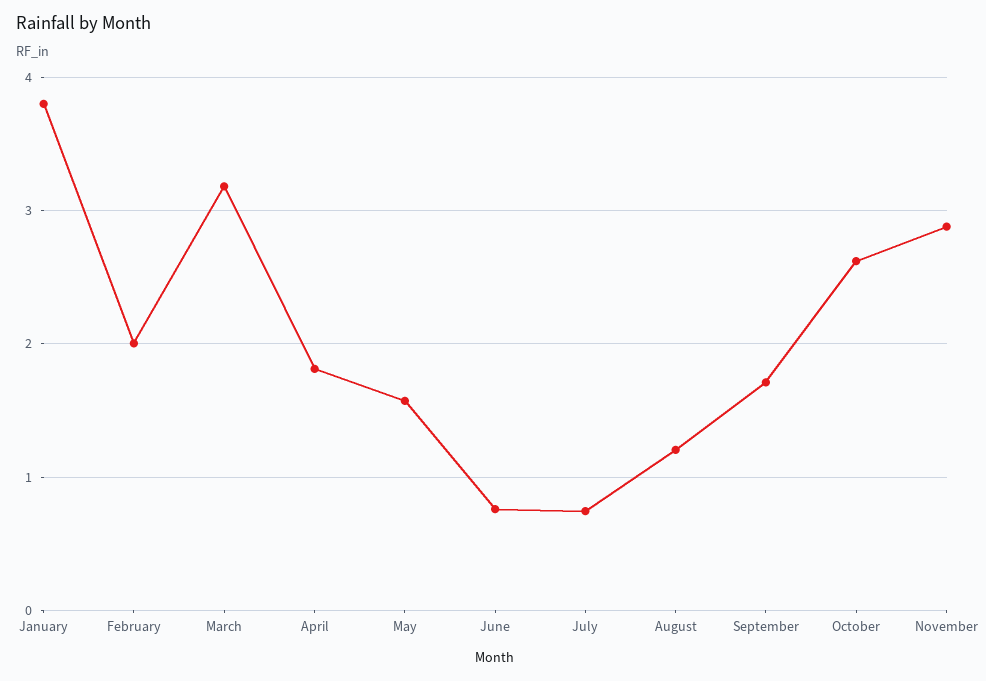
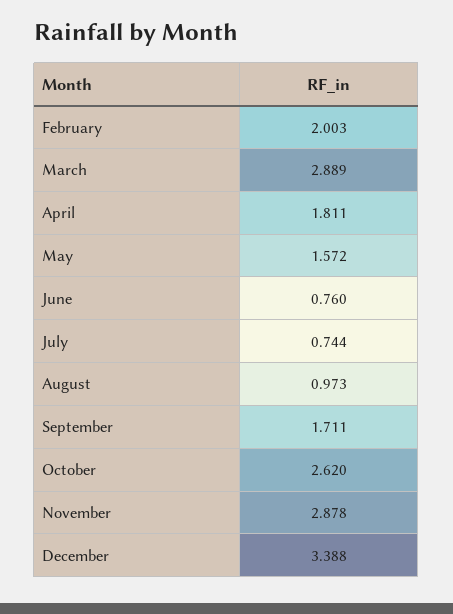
January: 3.8 -> none
March: 3.2 -> 2.889
August: 1.2 -> 0.973
December: none -> 3.388

